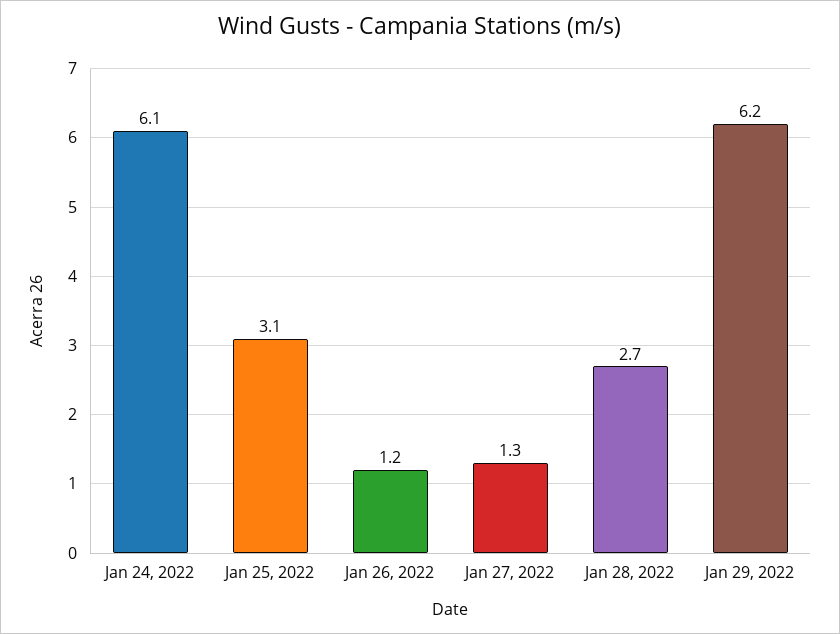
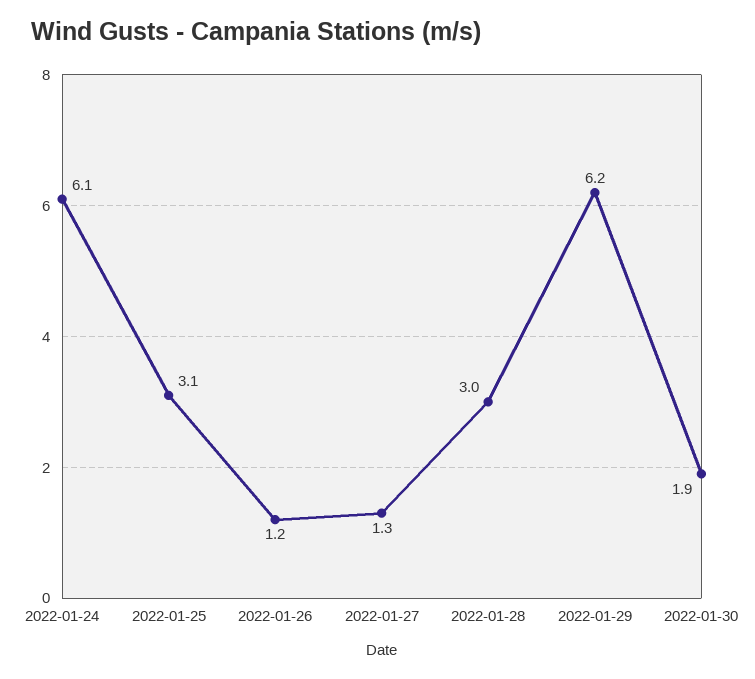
Jan 28, 2022: 2.7 -> 3
2022-01-30: none -> 1.9

